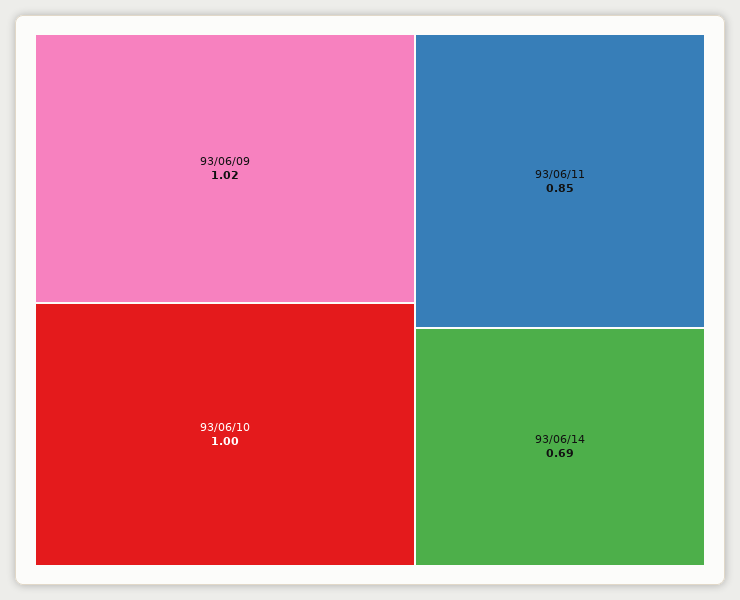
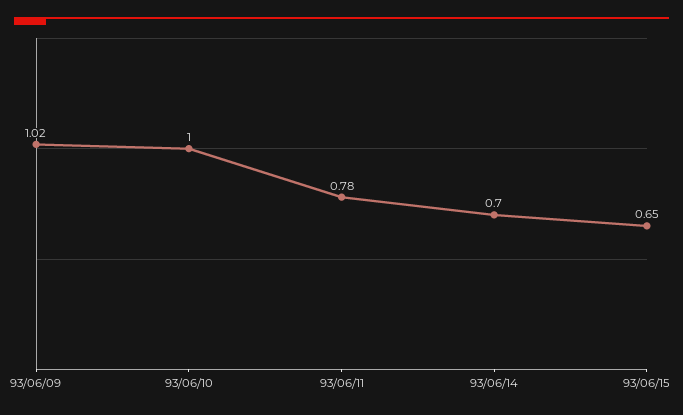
93/06/11: 0.85 -> 0.78
93/06/14: 0.69 -> 0.7
93/06/15: none -> 0.65

